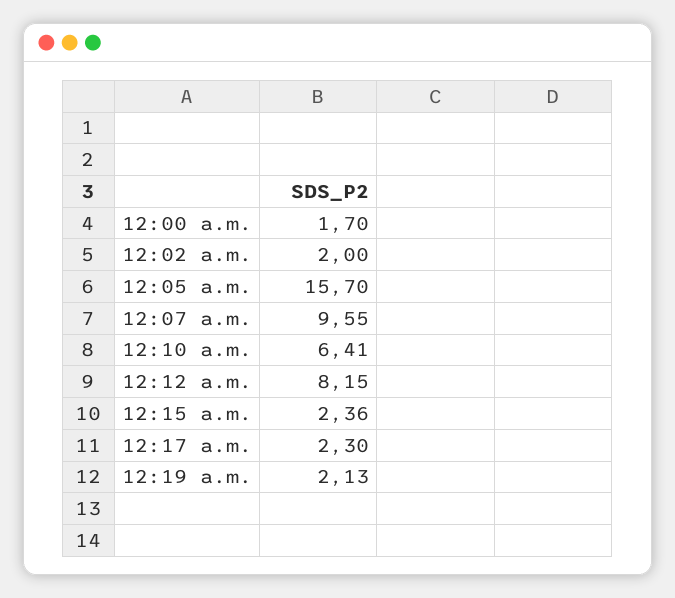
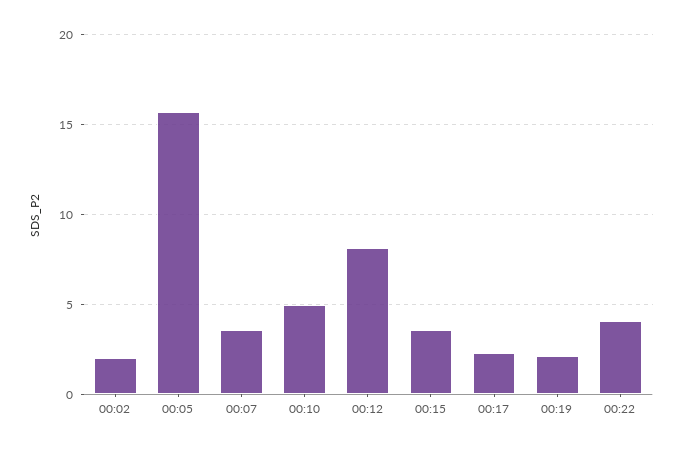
12:00 a.m.: 1.7 -> none
12:07 a.m.: 9.55 -> 3.5
12:10 a.m.: 6.41 -> 5
12:15 a.m.: 2.36 -> 3.5
00:22: none -> 4

